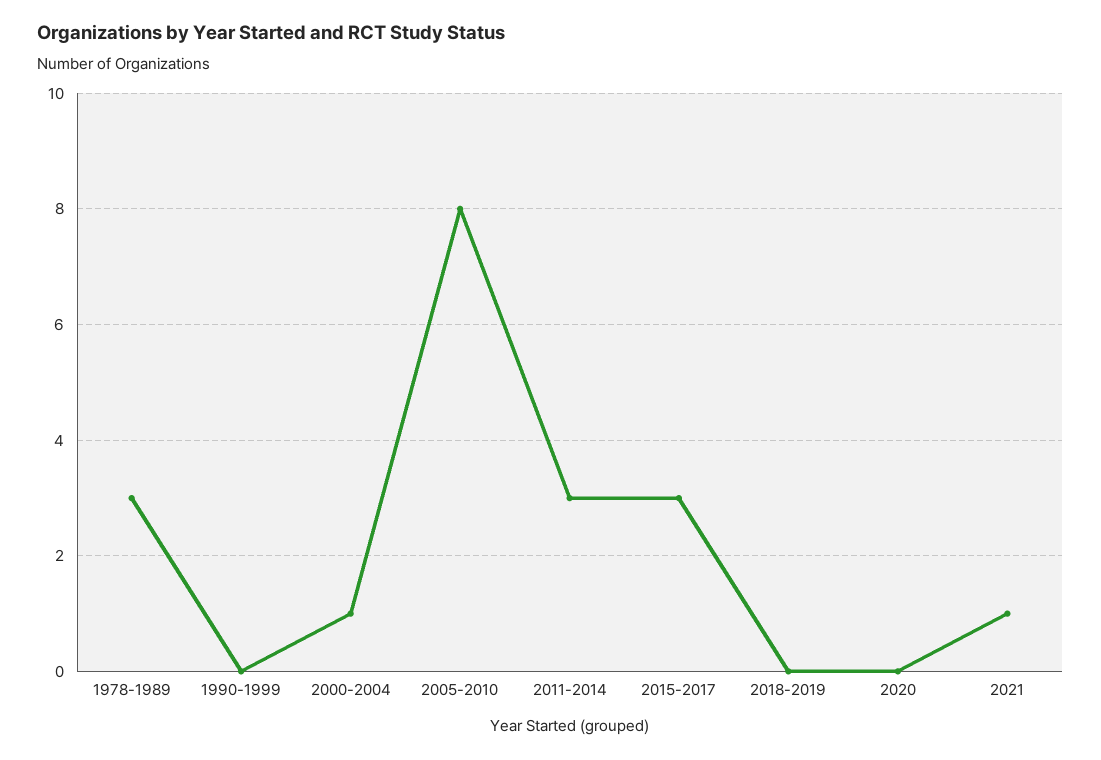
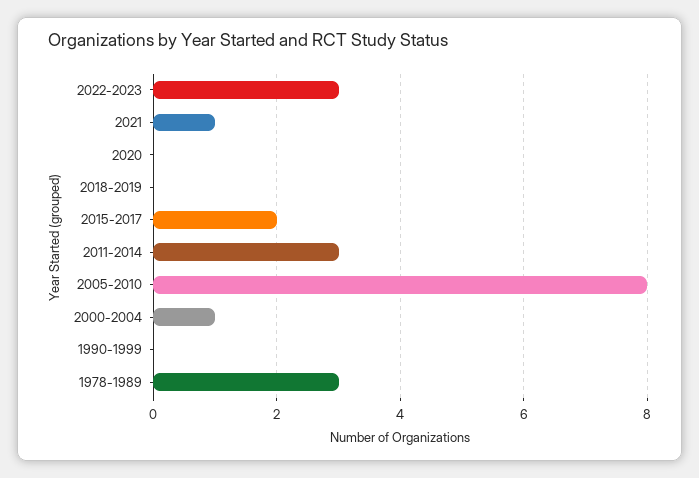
2015-2017: 3 -> 2
2022-2023: none -> 3

